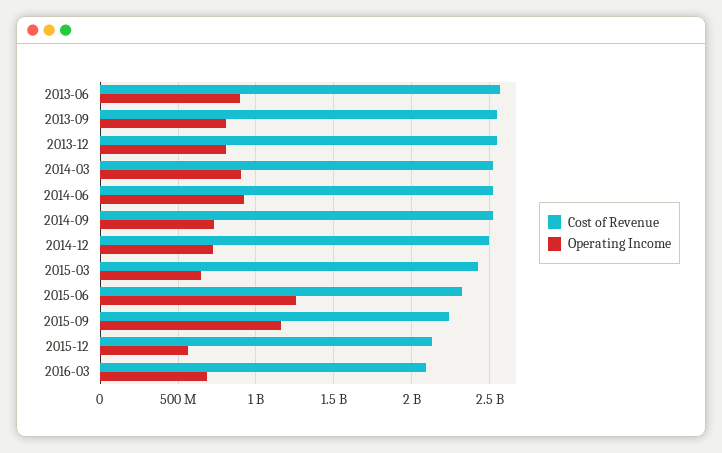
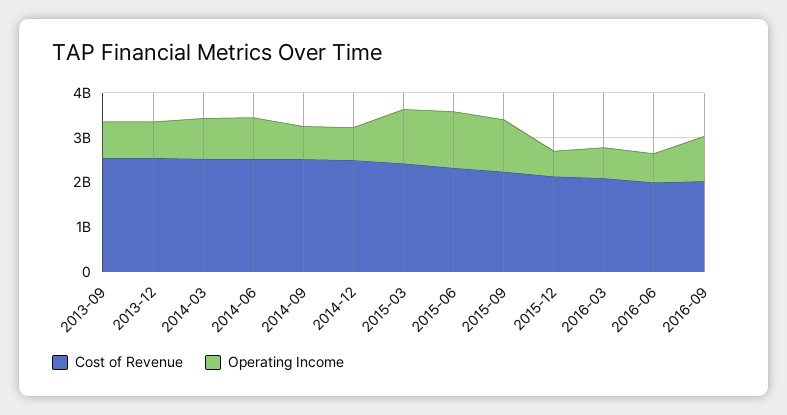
Cost of Revenue, 2013-06: 2550000000 -> none
Operating Income, 2013-06: 900000000 -> none
Operating Income, 2015-03: 650000000 -> 1200000000
Cost of Revenue, 2016-06: none -> 2000000000
Operating Income, 2016-06: none -> 600000000
Cost of Revenue, 2016-09: none -> 2000000000
Operating Income, 2016-09: none -> 1000000000

